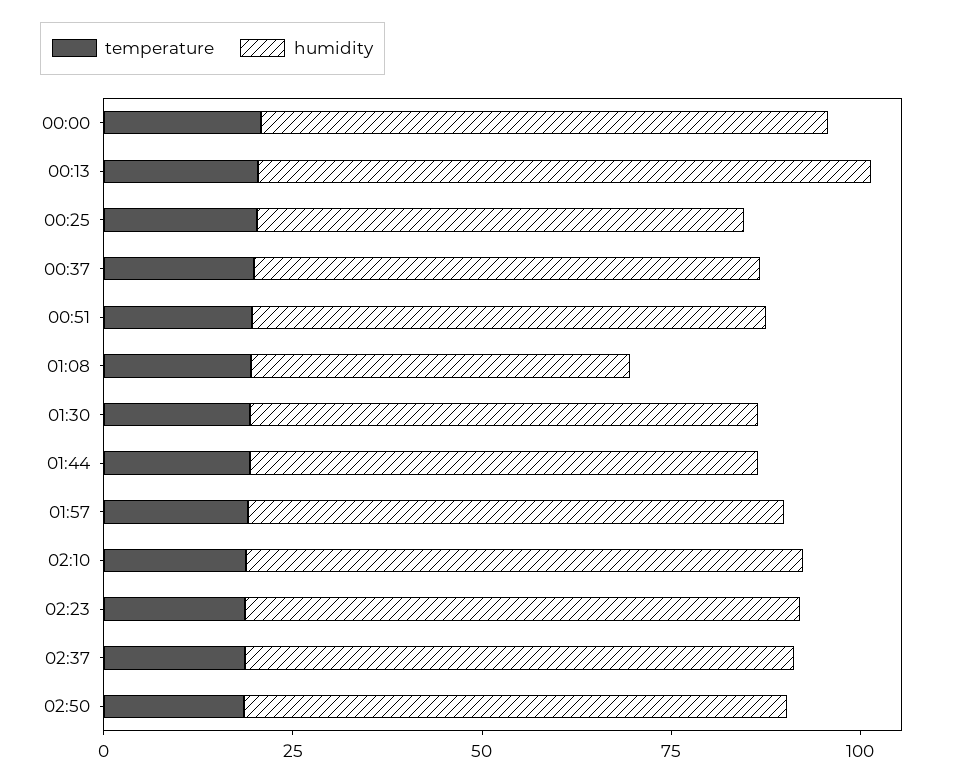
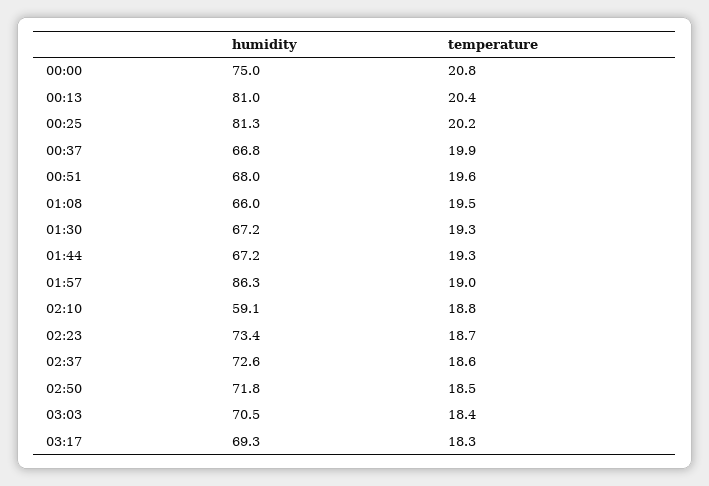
humidity, 00:25: 65 -> 81.3
humidity, 01:08: 50 -> 66
humidity, 01:57: 70 -> 86.3
humidity, 02:10: 75 -> 59.1
humidity, 03:03: none -> 70.5
temperature, 03:03: none -> 18.4
humidity, 03:17: none -> 69.3
temperature, 03:17: none -> 18.3

